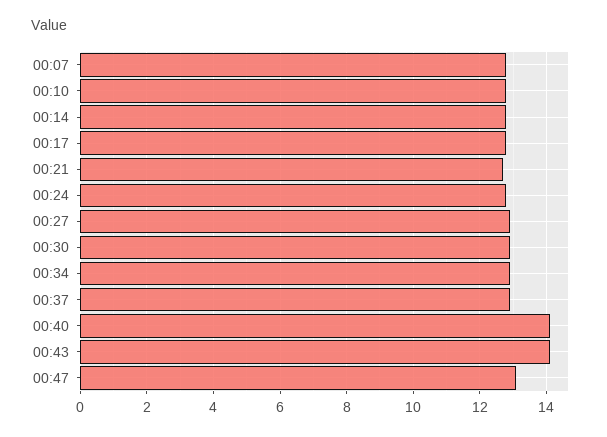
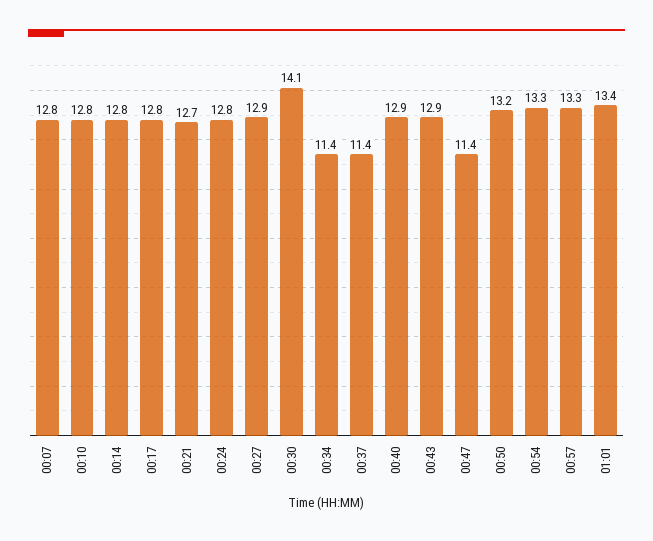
00:30: 13 -> 14.1
00:34: 13 -> 11.4
00:37: 13 -> 11.4
00:40: 14 -> 12.9
00:43: 14 -> 12.9
00:47: 13 -> 11.4
00:50: none -> 13.2
00:54: none -> 13.3
00:57: none -> 13.3
01:01: none -> 13.4

